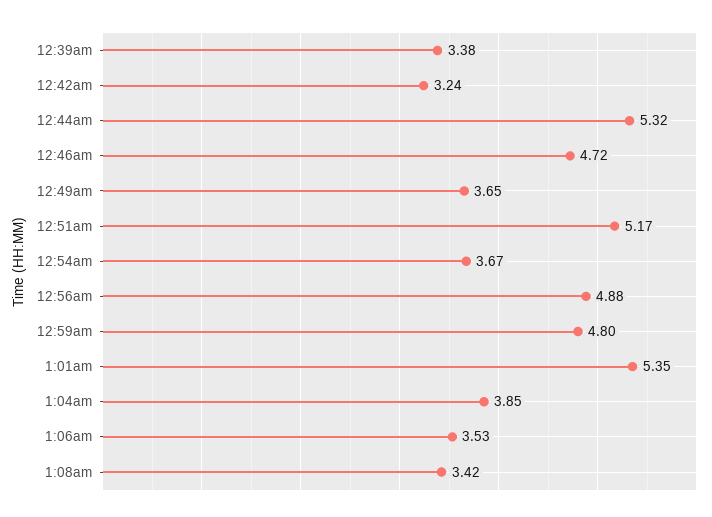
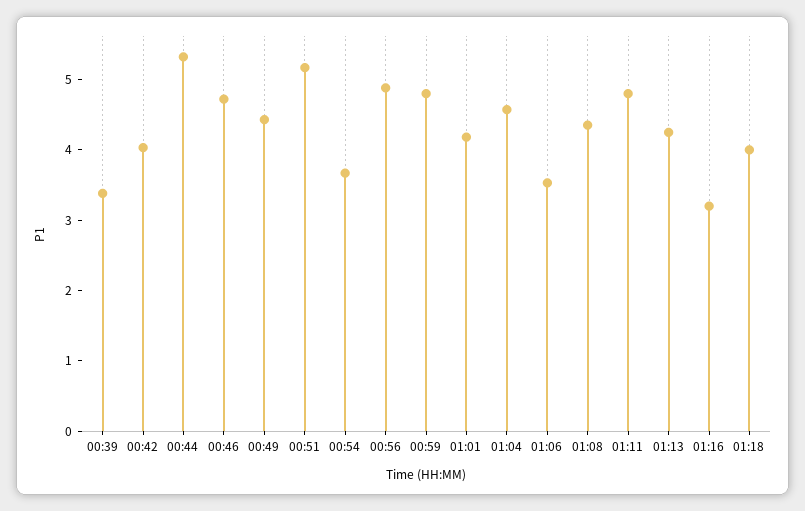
12:42am: 3.24 -> 4
12:49am: 3.65 -> 4.4
1:01am: 5.35 -> 4.2
1:04am: 3.85 -> 4.6
1:08am: 3.42 -> 4.4
01:11: none -> 4.8
01:13: none -> 4.2
01:16: none -> 3.2
01:18: none -> 4

